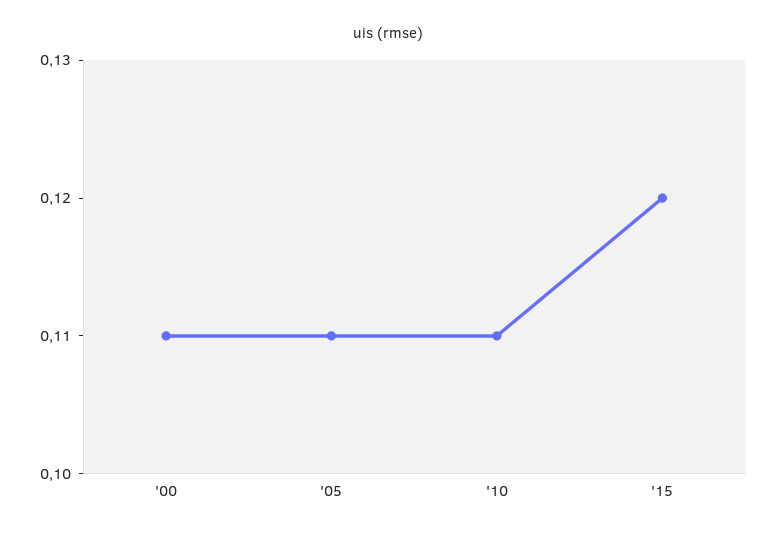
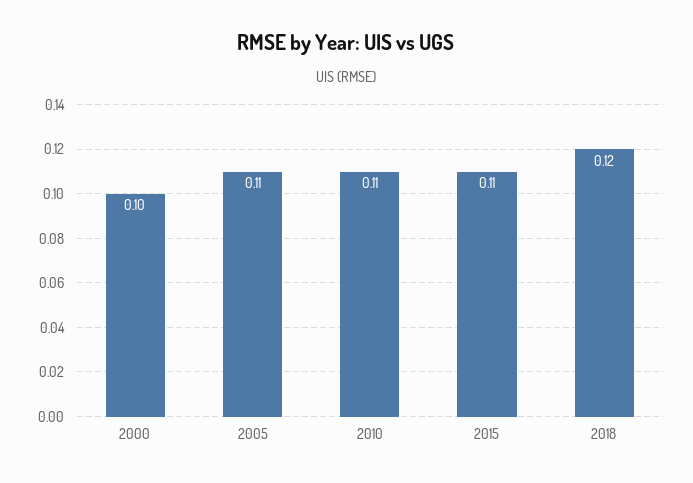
'00: 0.11 -> 0.1
'15: 0.12 -> 0.11
2018: none -> 0.12

